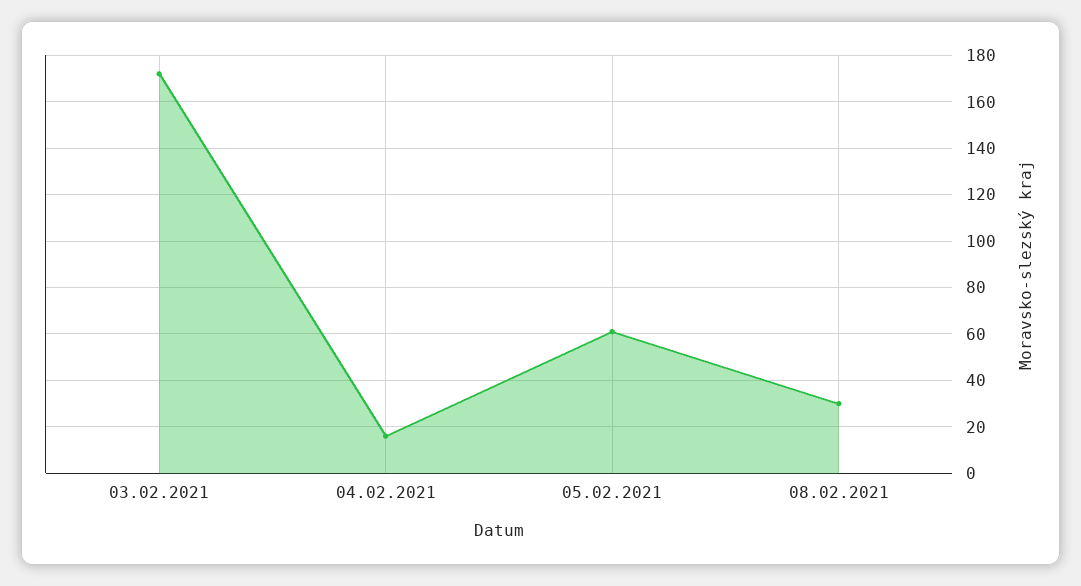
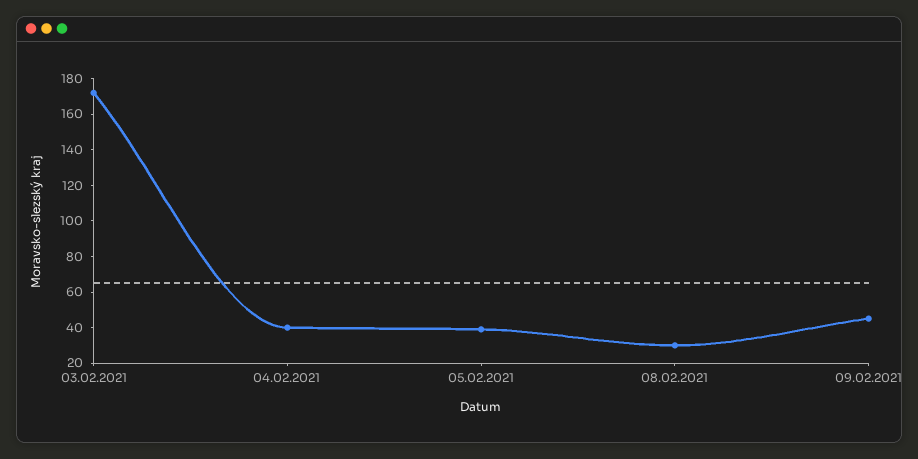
04.02.2021: 15 -> 40
05.02.2021: 60 -> 40
09.02.2021: none -> 45

